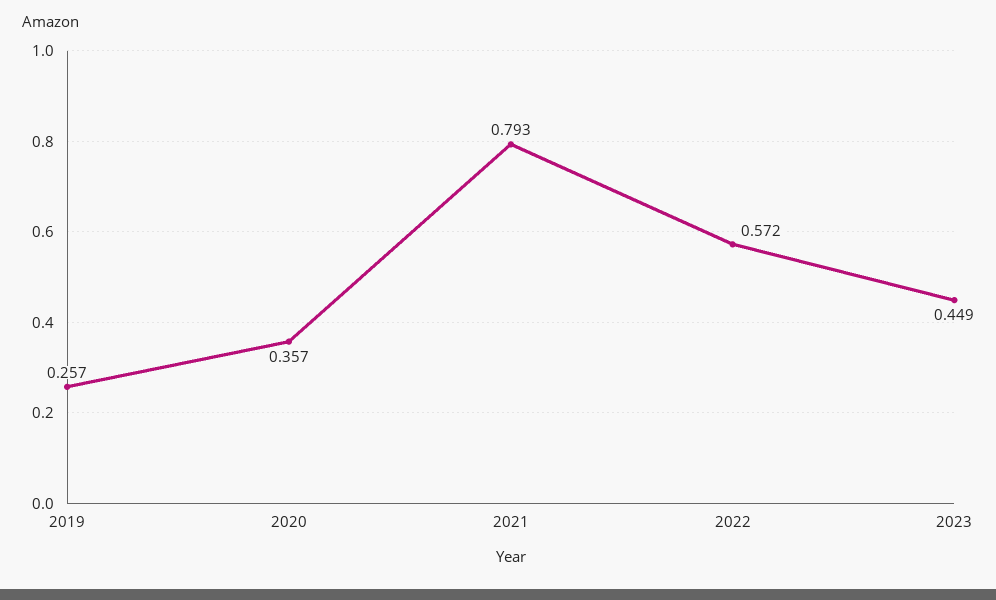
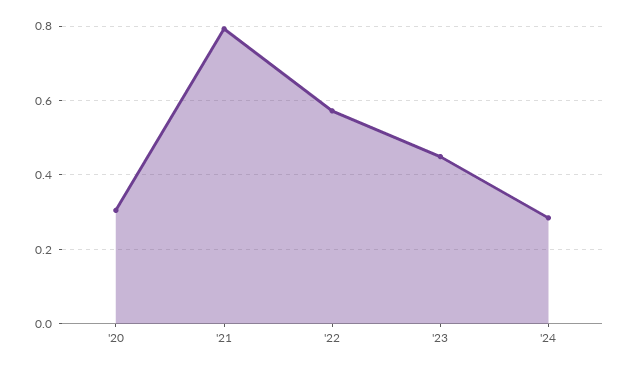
2019: 0.257 -> none
2020: 0.357 -> 0.3
'24: none -> 0.28

